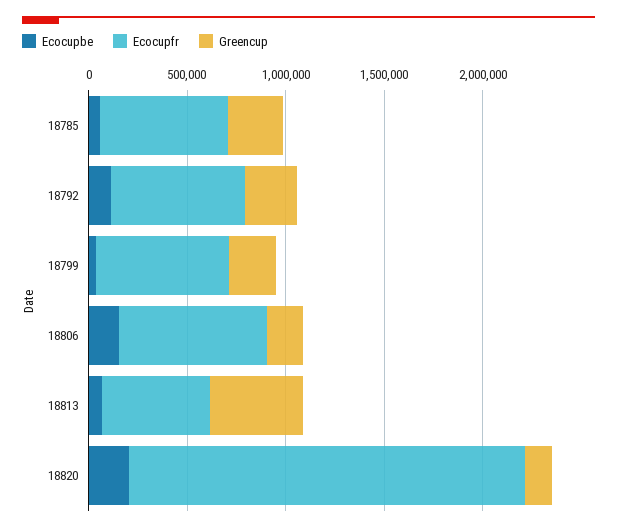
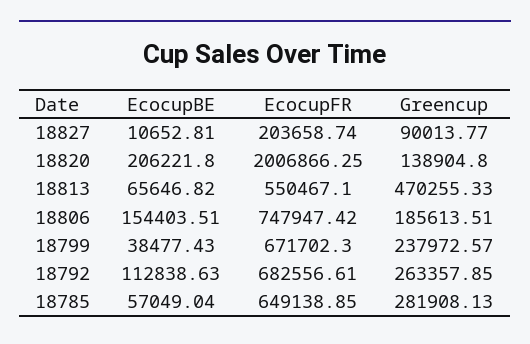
Ecocupbe, 18827: none -> 10652.81
Ecocupfr, 18827: none -> 203658.74
Greencup, 18827: none -> 90013.77

